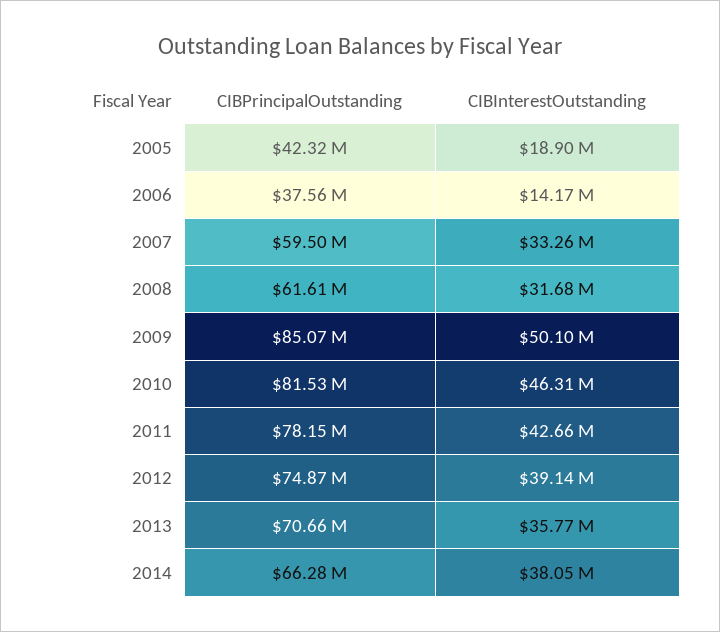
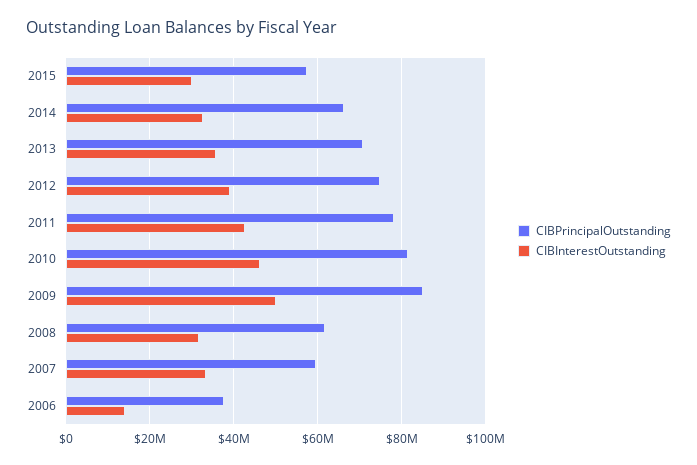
CIBPrincipalOutstanding, 2005: 42320000 -> none
CIBInterestOutstanding, 2005: 18900000 -> none
CIBInterestOutstanding, 2014: 38050000 -> 32000000
CIBPrincipalOutstanding, 2015: none -> 58000000
CIBInterestOutstanding, 2015: none -> 30000000

